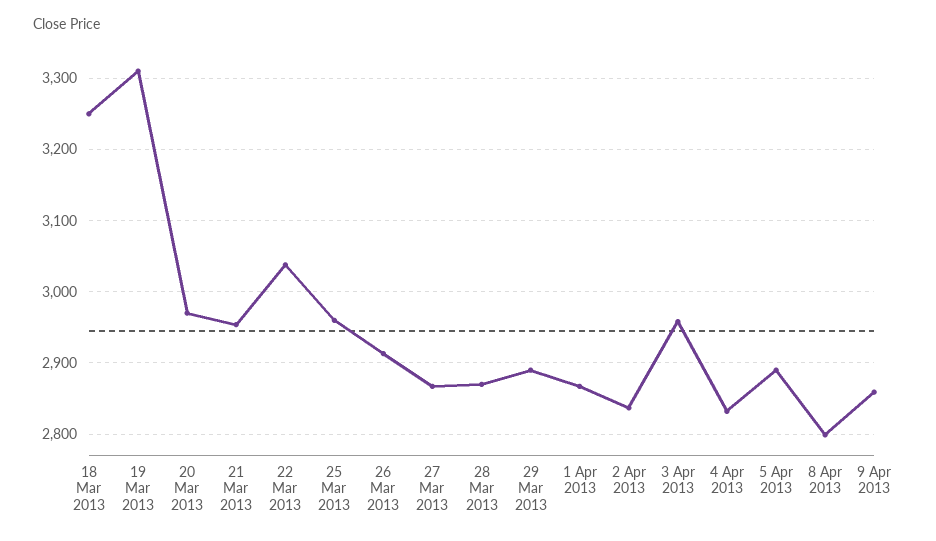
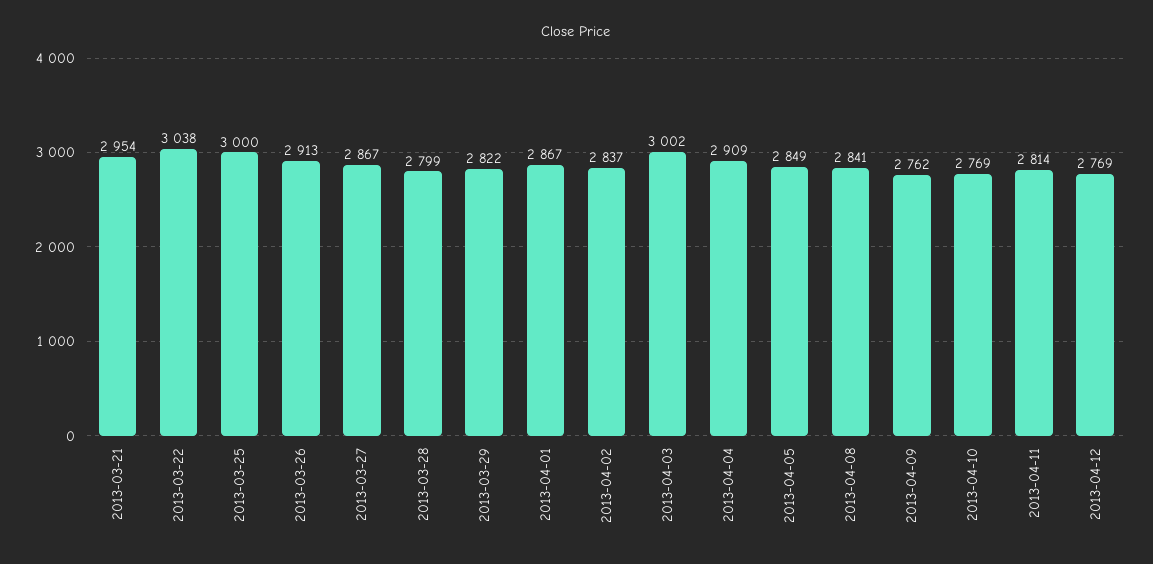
18 Mar 2013: 3250 -> none
19 Mar 2013: 3310 -> none
20 Mar 2013: 2970 -> none
25 Mar 2013: 2960 -> 3000
28 Mar 2013: 2870 -> 2799
29 Mar 2013: 2890 -> 2822
3 Apr 2013: 2960 -> 3002
4 Apr 2013: 2830 -> 2909
5 Apr 2013: 2890 -> 2849
8 Apr 2013: 2800 -> 2841
9 Apr 2013: 2860 -> 2762
2013-04-10: none -> 2769
2013-04-11: none -> 2814
2013-04-12: none -> 2769

